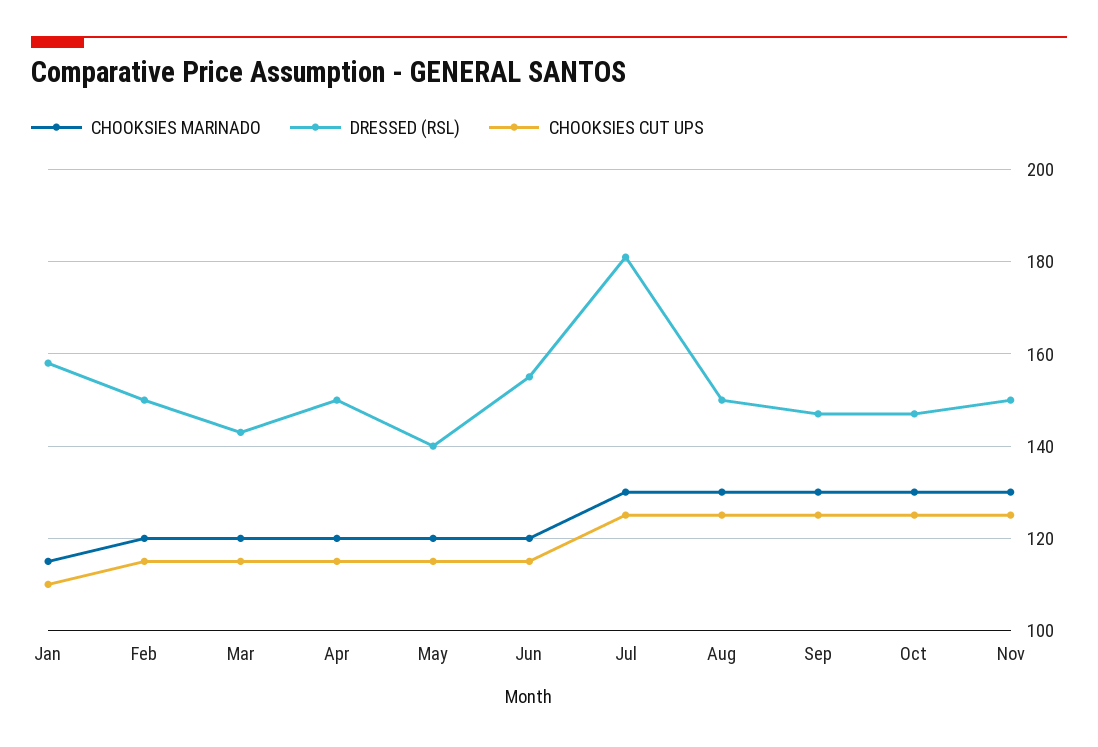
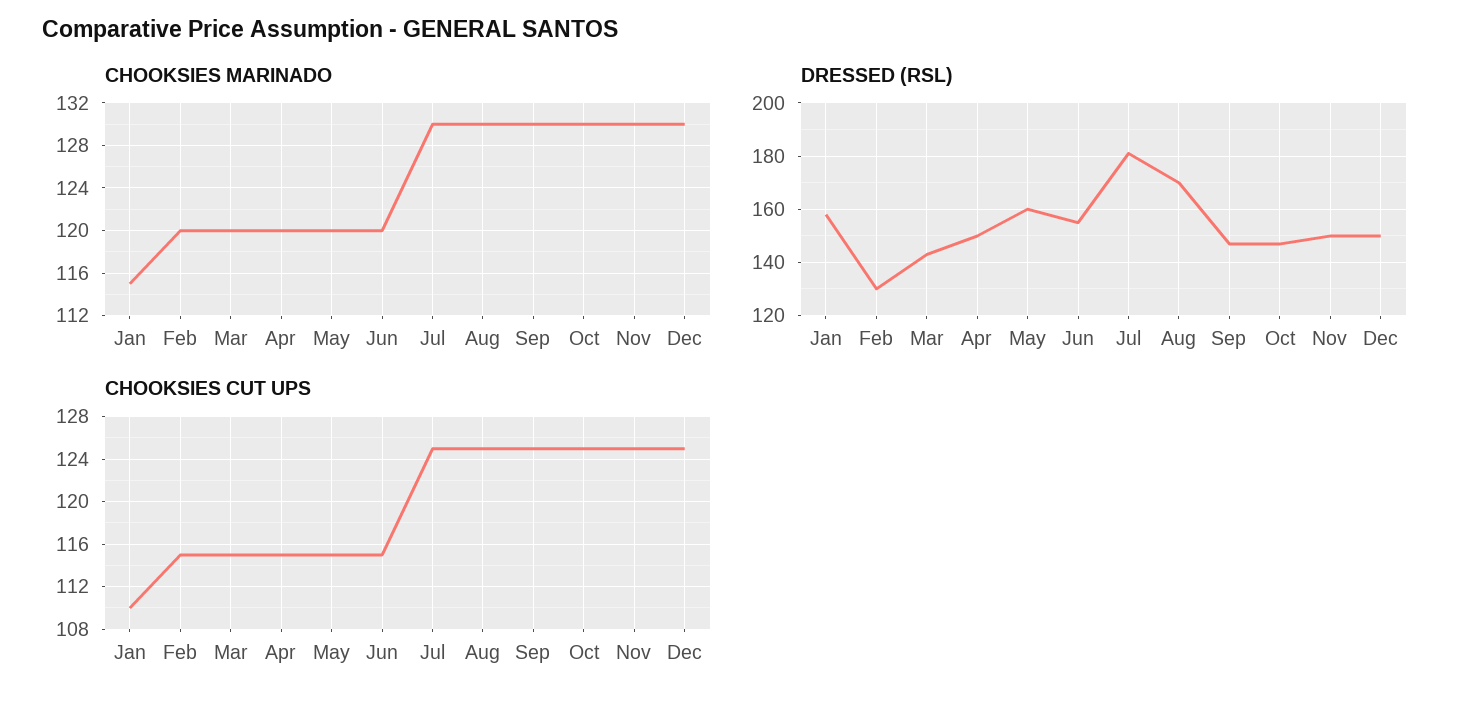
DRESSED (RSL), Feb: 150 -> 130
DRESSED (RSL), May: 140 -> 160
DRESSED (RSL), Aug: 150 -> 170
CHOOKSIES MARINADO, Dec: none -> 130
DRESSED (RSL), Dec: none -> 150
CHOOKSIES CUT UPS, Dec: none -> 125

